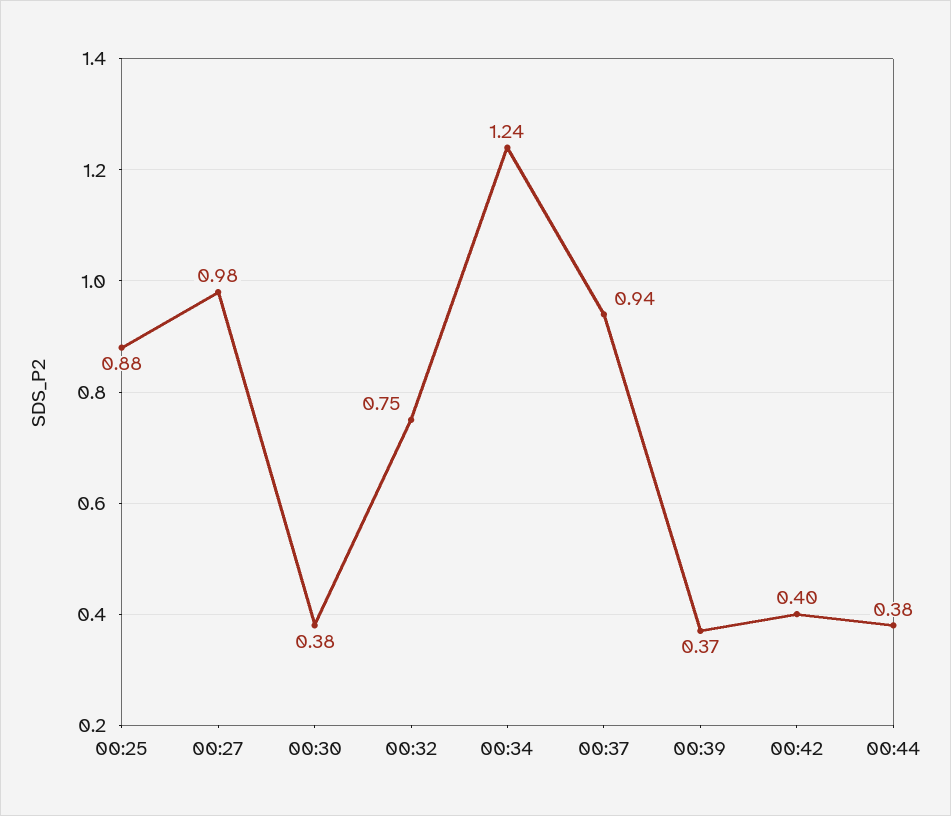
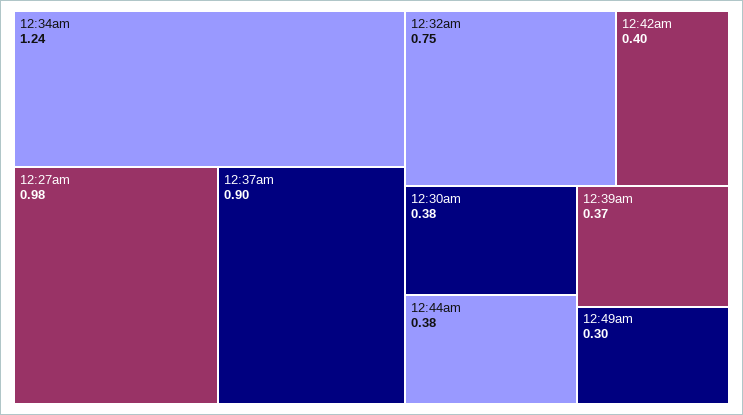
00:25: 0.88 -> none
00:37: 0.94 -> 0.9
12:49am: none -> 0.3

